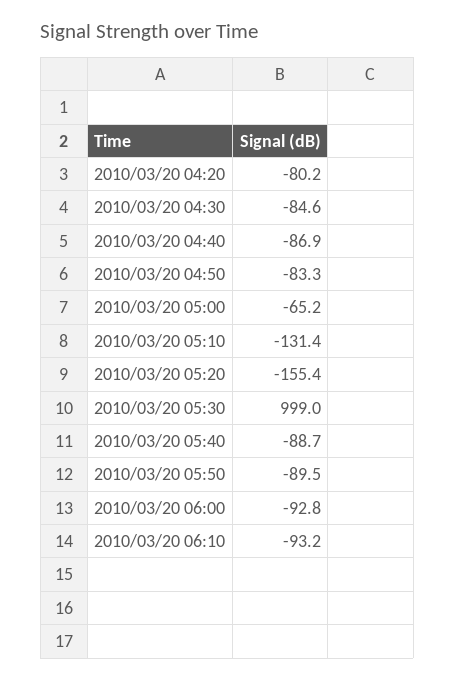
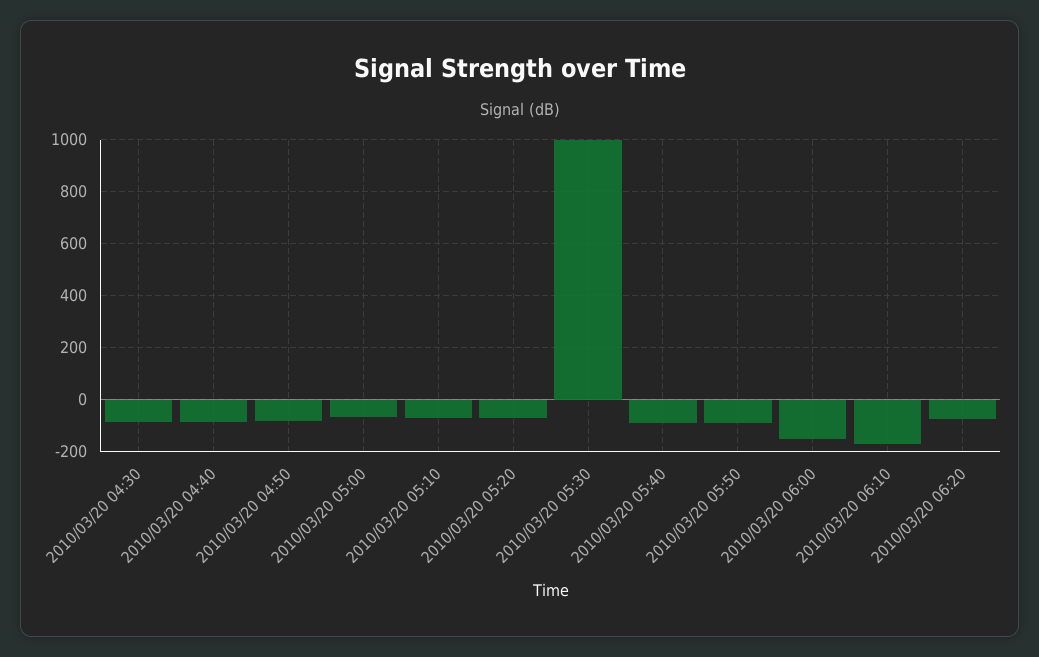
2010/03/20 04:20: -80.2 -> none
2010/03/20 05:10: -131.4 -> -75
2010/03/20 05:20: -155.4 -> -75
2010/03/20 06:00: -92.8 -> -150
2010/03/20 06:10: -93.2 -> -175
2010/03/20 06:20: none -> -75

